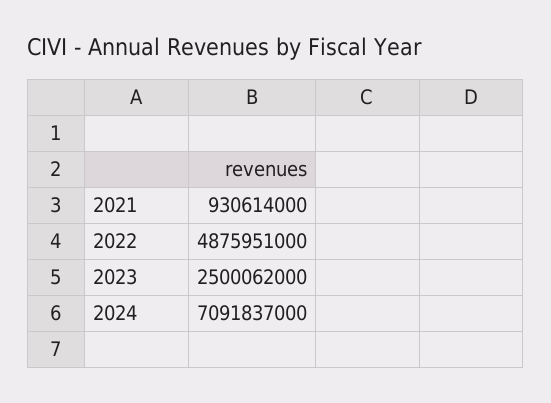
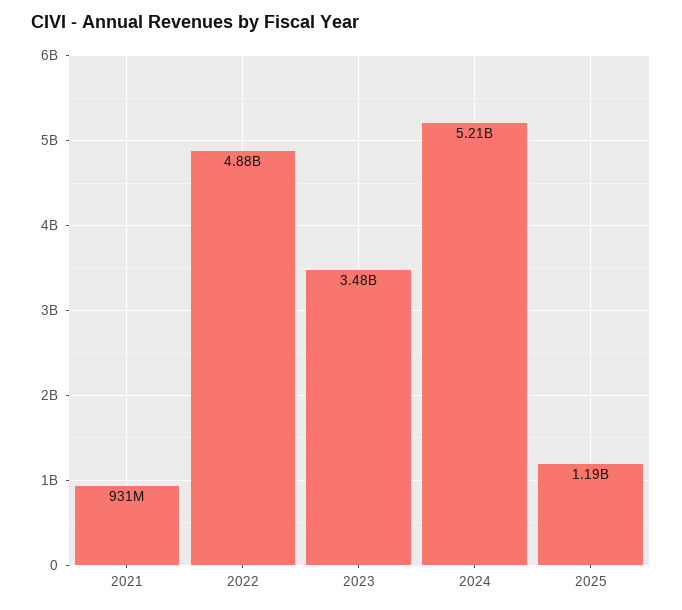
2023: 2500062000 -> 3480000000
2024: 7091837000 -> 5210000000
2025: none -> 1190000000

